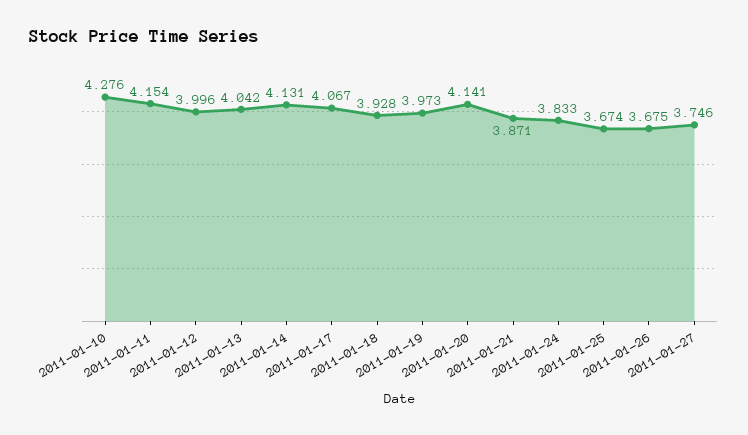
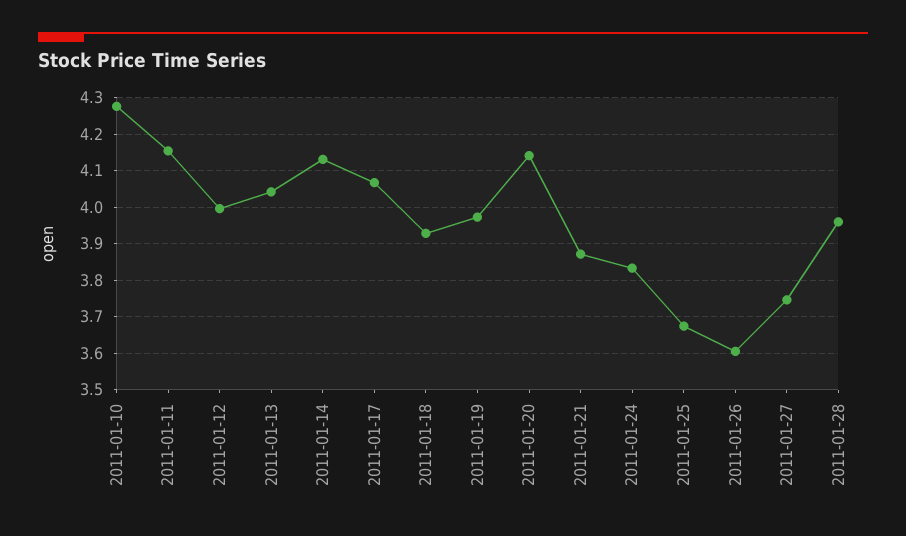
2011-01-26: 3.675 -> 3.6
2011-01-28: none -> 3.96

